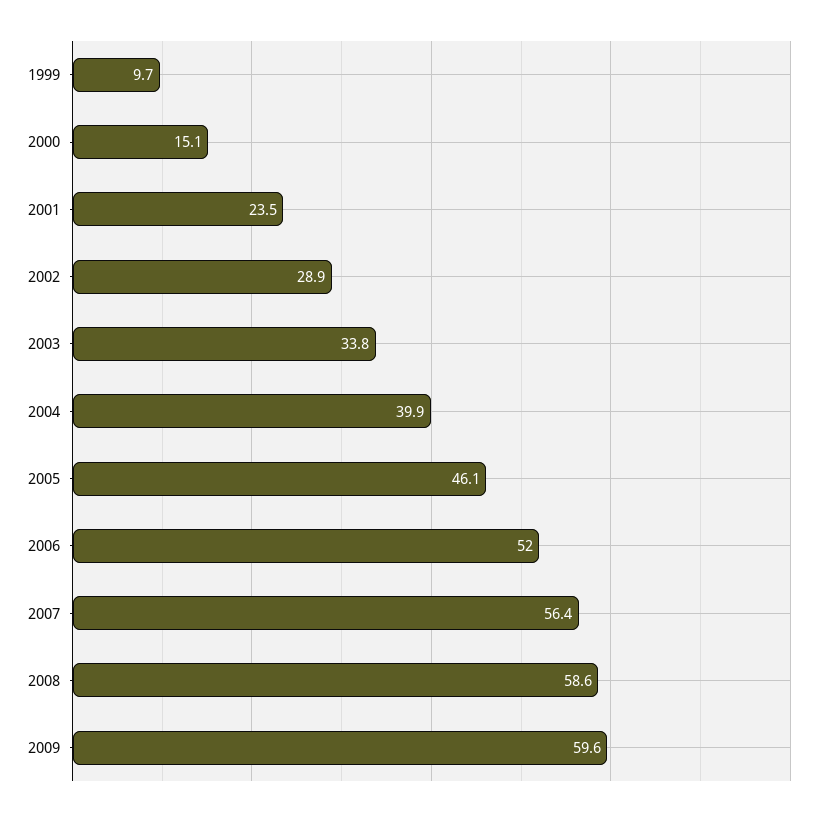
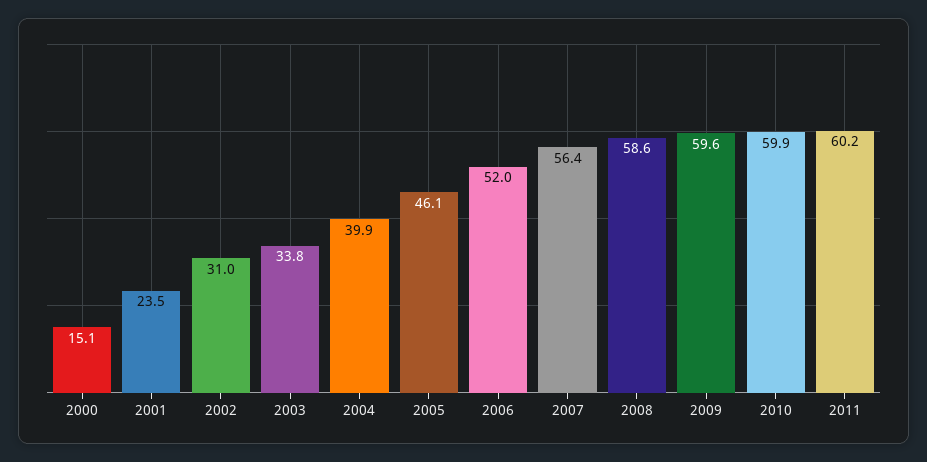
1999: 9.7 -> none
2002: 28.9 -> 31
2010: none -> 59.9
2011: none -> 60.2

